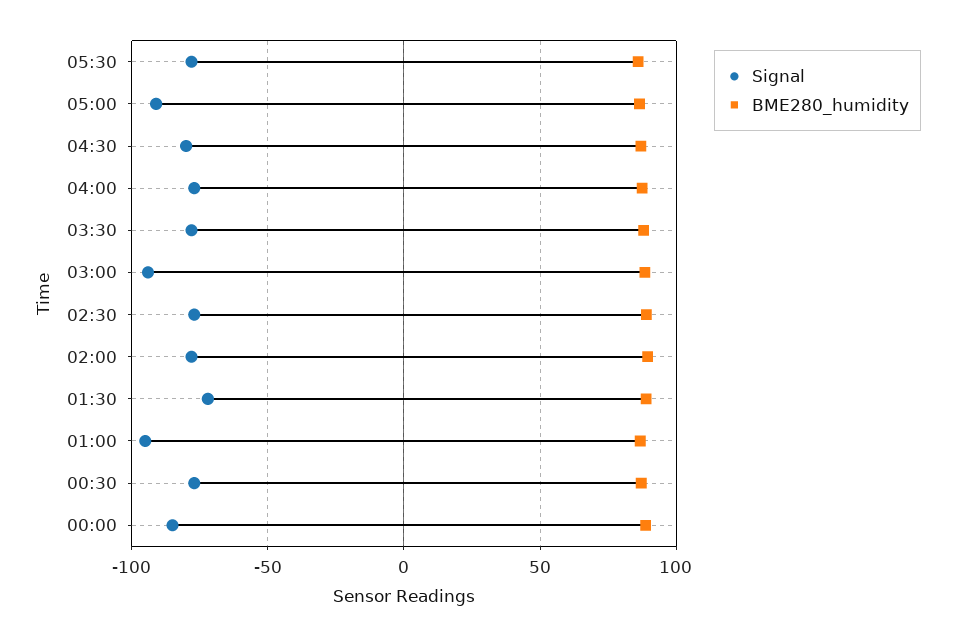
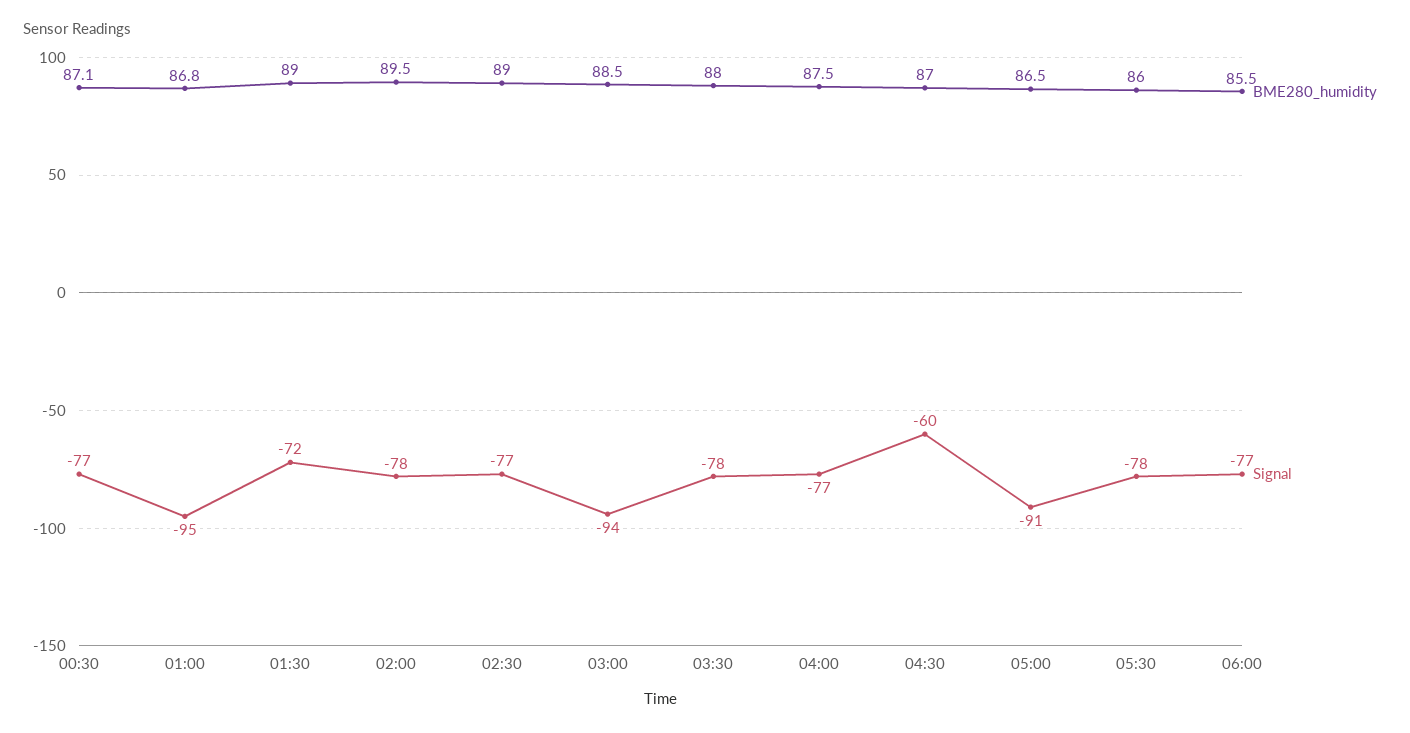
Signal, 04:30: -80 -> -60
Signal, 00:00: -85 -> none
BME280_humidity, 00:00: 90 -> none
BME280_humidity, 06:00: none -> 85.5
Signal, 06:00: none -> -77

